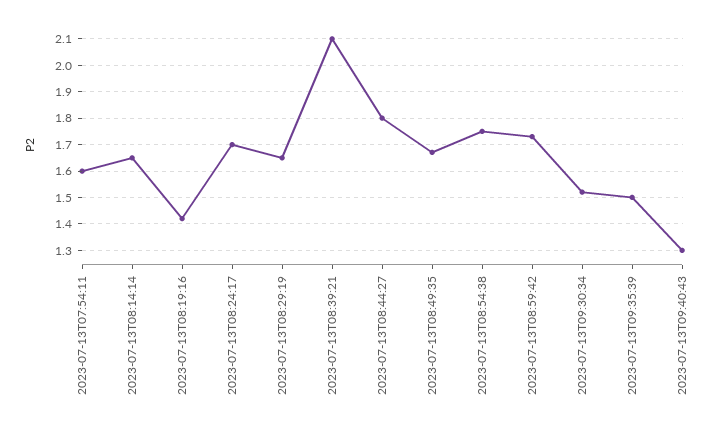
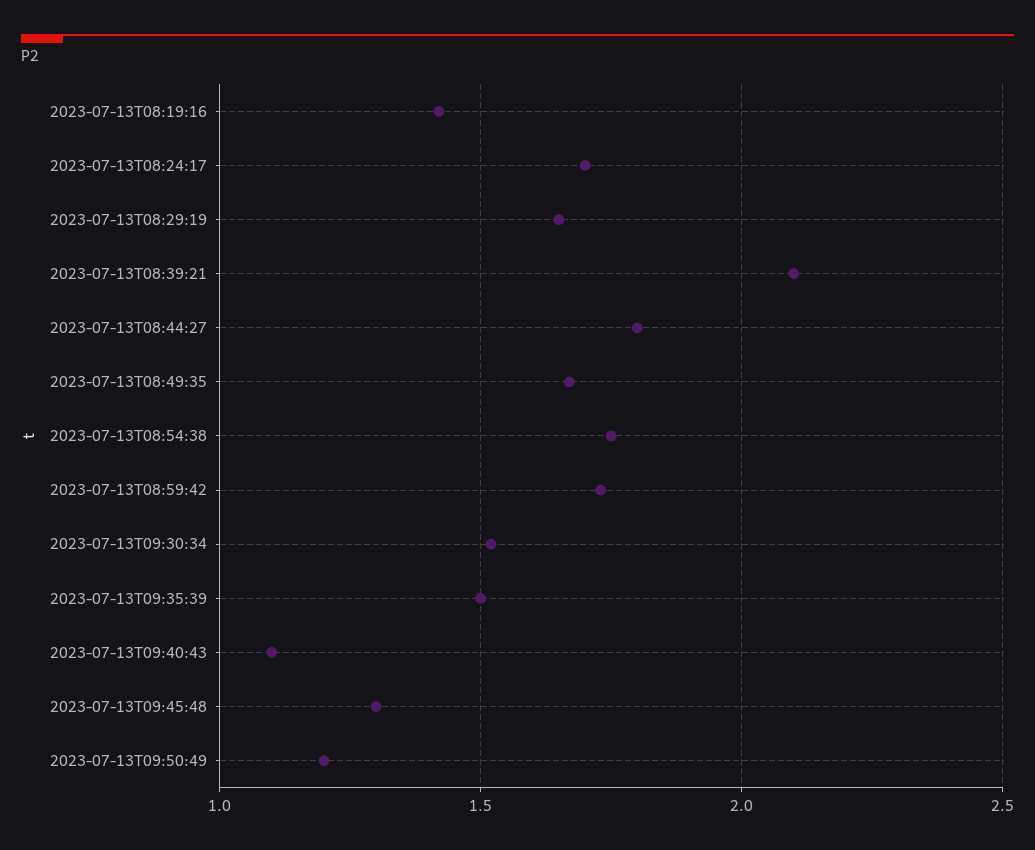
2023-07-13T07:54:11: 1.6 -> none
2023-07-13T08:14:14: 1.65 -> none
2023-07-13T09:40:43: 1.3 -> 1.1
2023-07-13T09:45:48: none -> 1.3
2023-07-13T09:50:49: none -> 1.2

